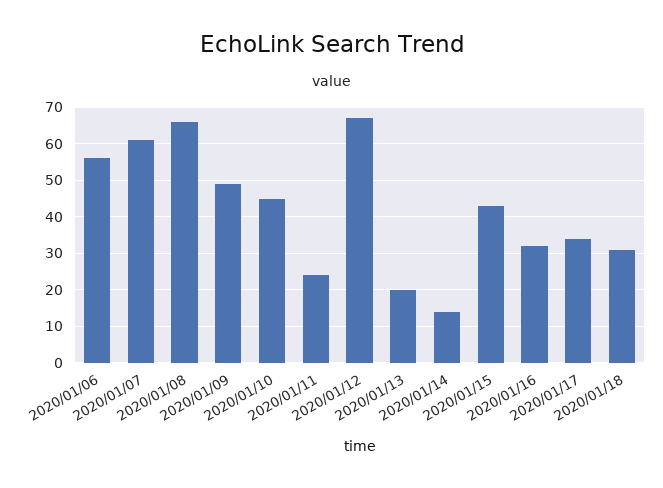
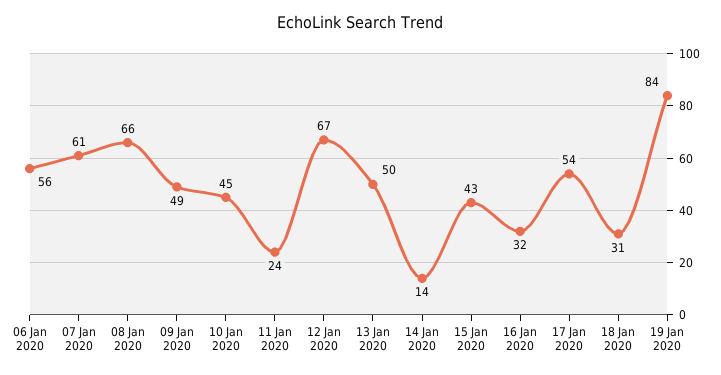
2020/01/13: 20 -> 50
2020/01/17: 35 -> 54
19 Jan 2020: none -> 84

